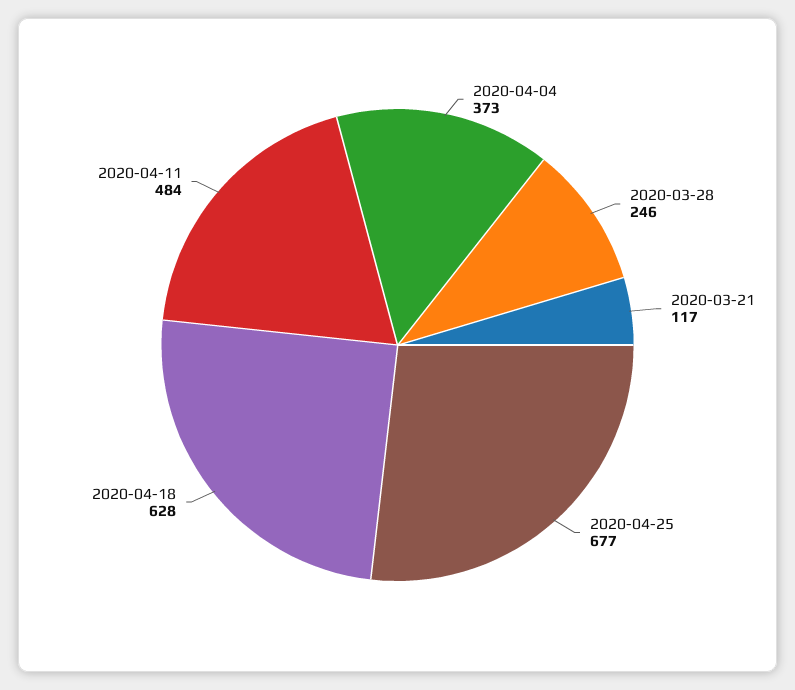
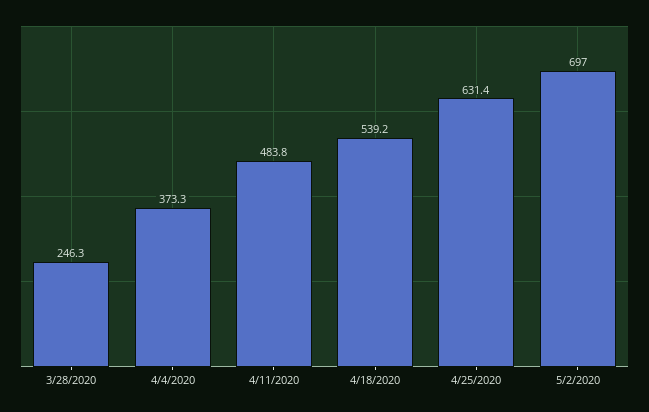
2020-03-21: 117 -> none
2020-04-25: 677 -> 631.4
2020-04-18: 628 -> 539.2
5/2/2020: none -> 697

